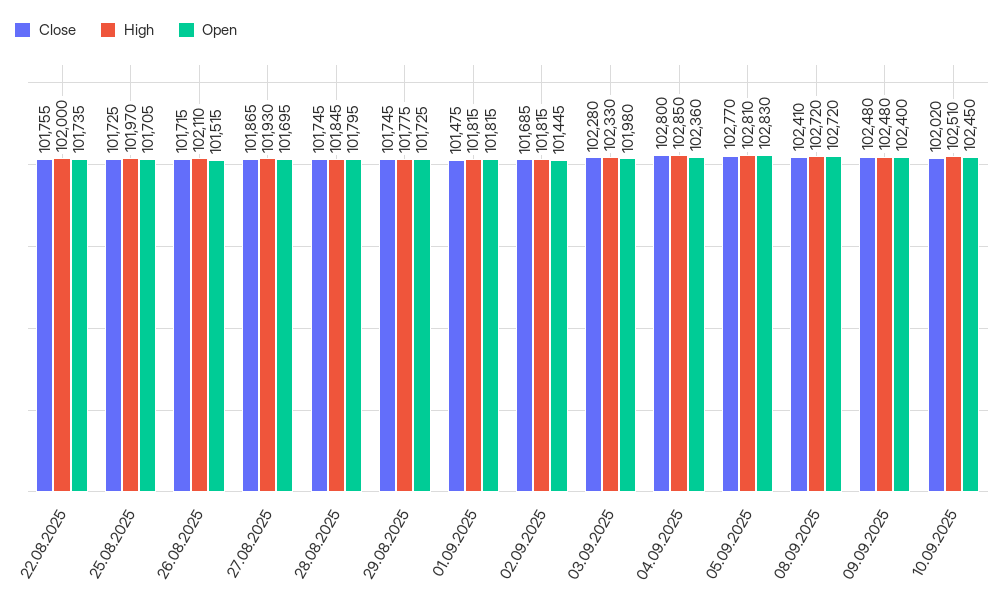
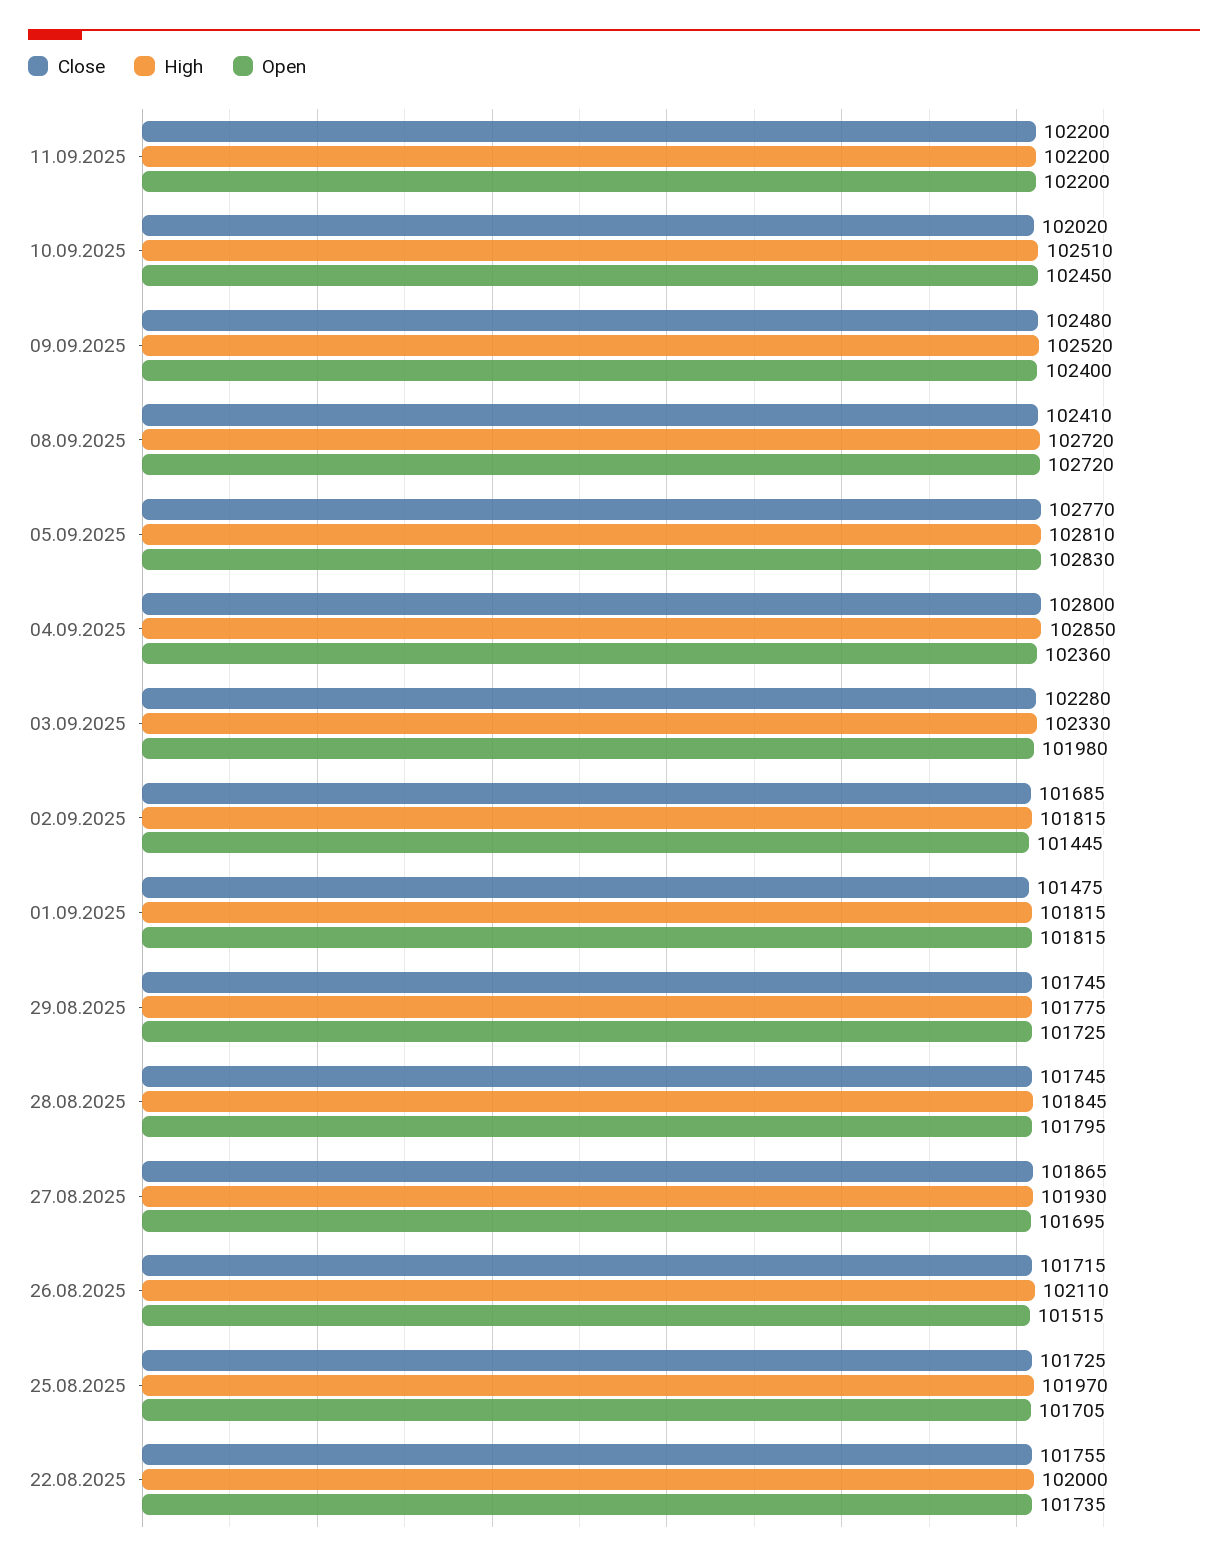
High, 09.09.2025: 102480 -> 102520
Close, 11.09.2025: none -> 102200
High, 11.09.2025: none -> 102200
Open, 11.09.2025: none -> 102200

